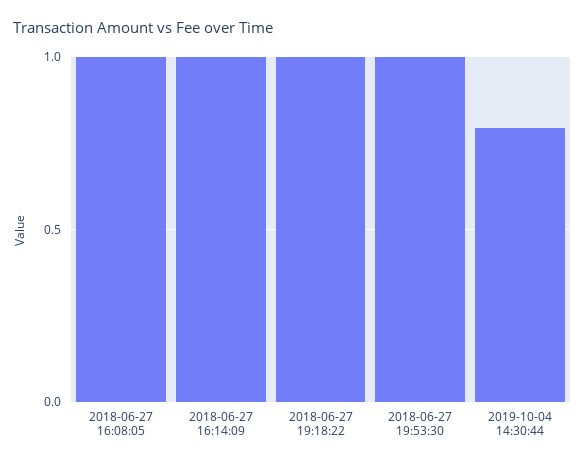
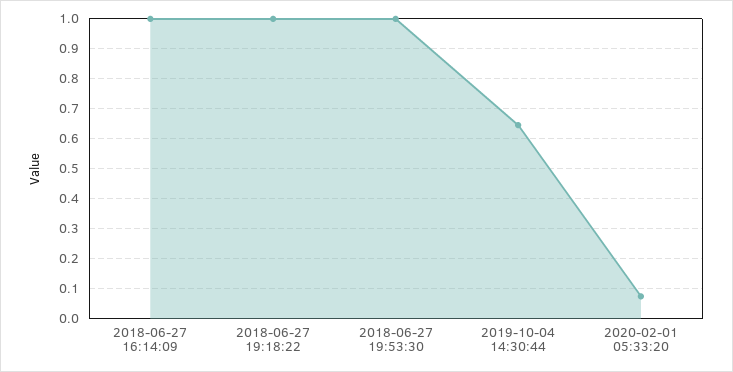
2018-06-27 16:08:05: 1 -> none
2019-10-04 14:30:44: 0.8 -> 0.65
2020-02-01 05:33:20: none -> 0.075

